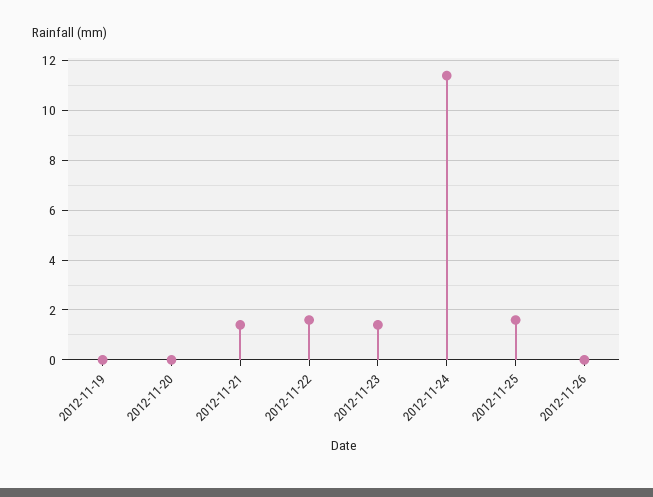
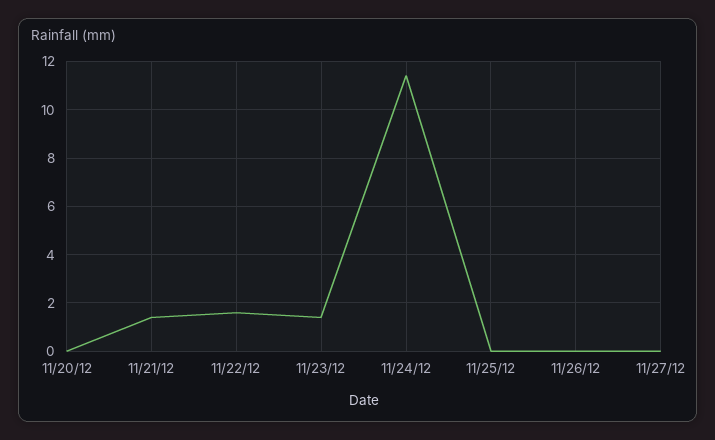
2012-11-19: 0 -> none
2012-11-25: 1.5 -> 0
11/27/12: none -> 0

